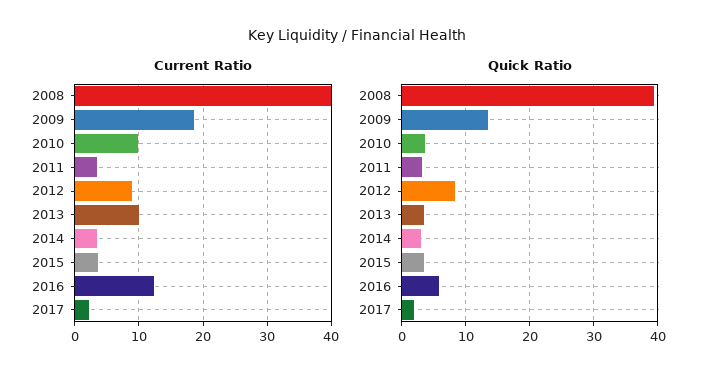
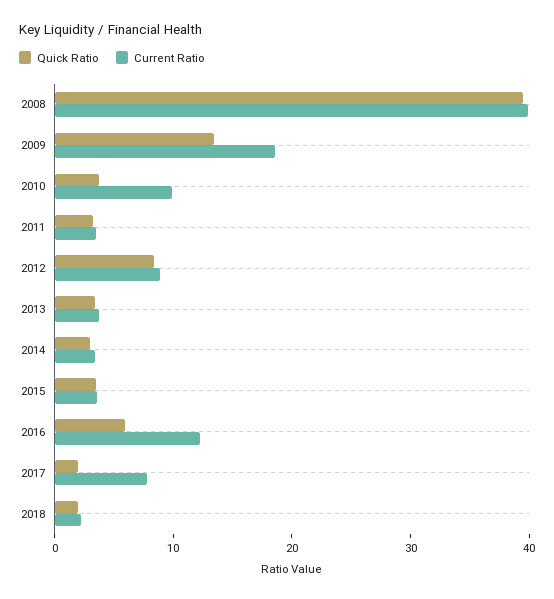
Current Ratio, 2013: 10 -> 4
Current Ratio, 2017: 2 -> 8
Quick Ratio, 2018: none -> 2
Current Ratio, 2018: none -> 2

